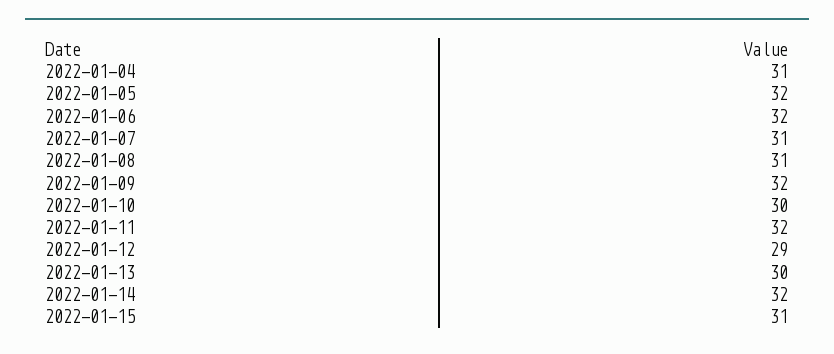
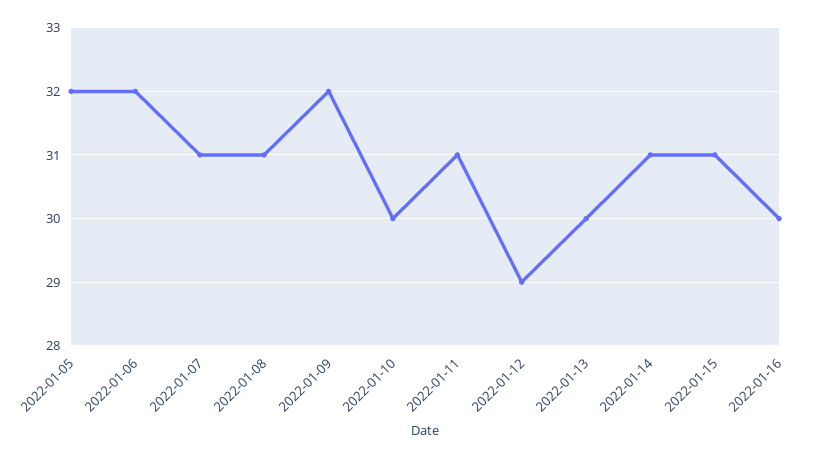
2022-01-04: 31 -> none
2022-01-11: 32 -> 31
2022-01-14: 32 -> 31
2022-01-16: none -> 30

